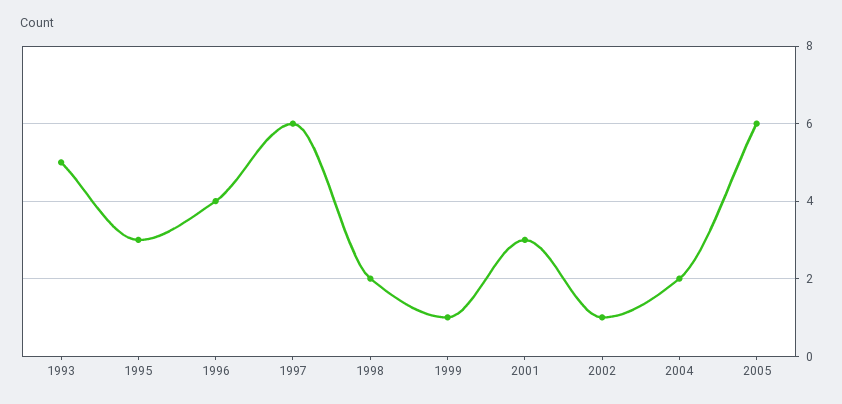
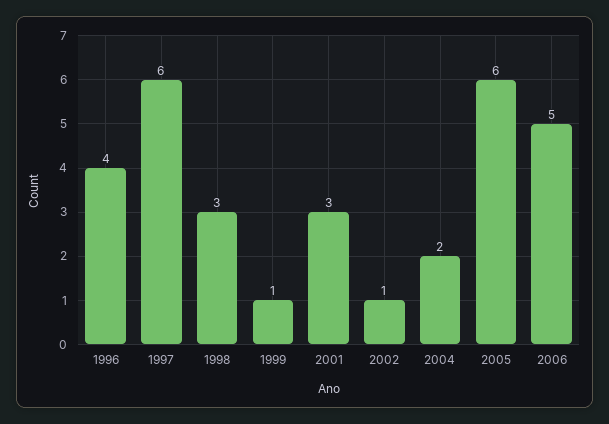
1993: 5 -> none
1995: 3 -> none
1998: 2 -> 3
2006: none -> 5

